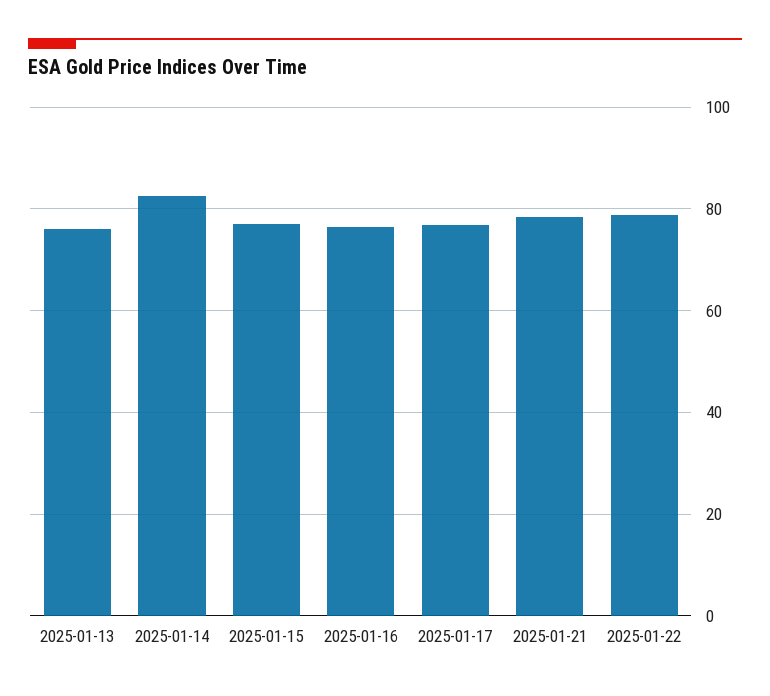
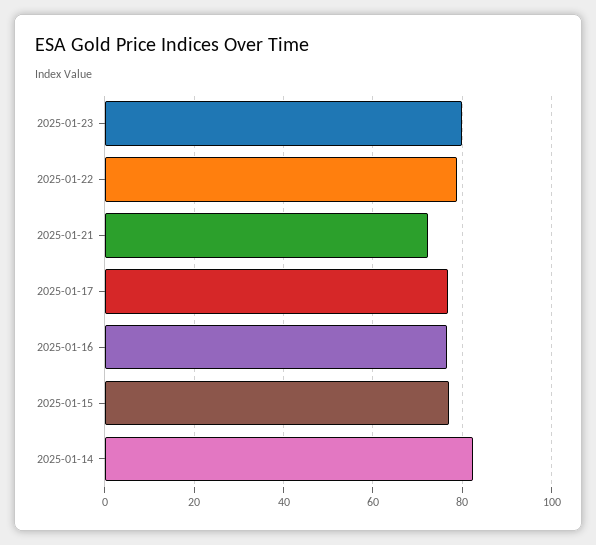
2025-01-13: 76 -> none
2025-01-21: 78 -> 72
2025-01-23: none -> 80

